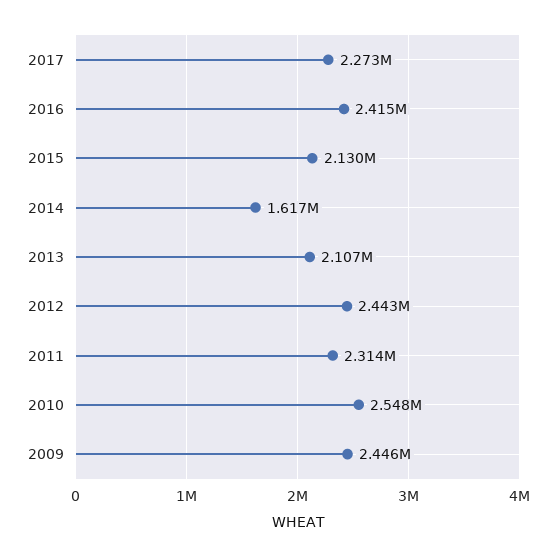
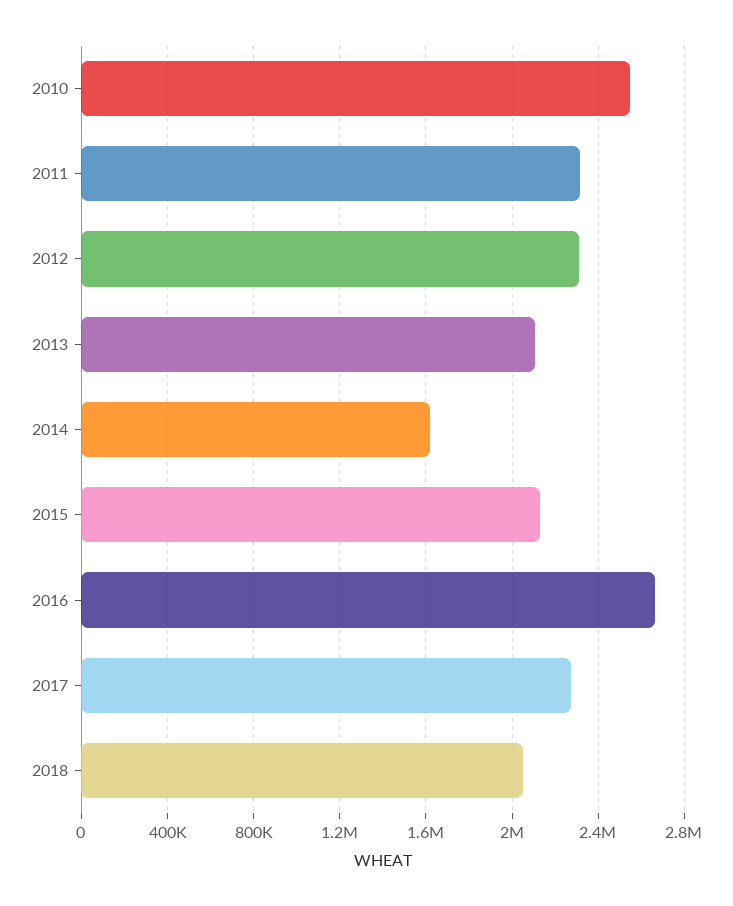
2016: 2415000 -> 2650000
2012: 2443000 -> 2300000
2009: 2446000 -> none
2018: none -> 2050000

